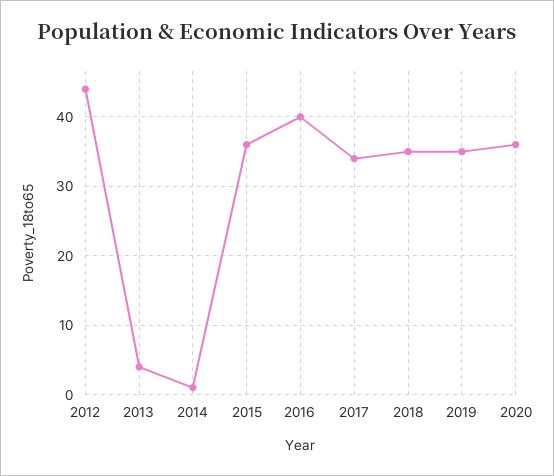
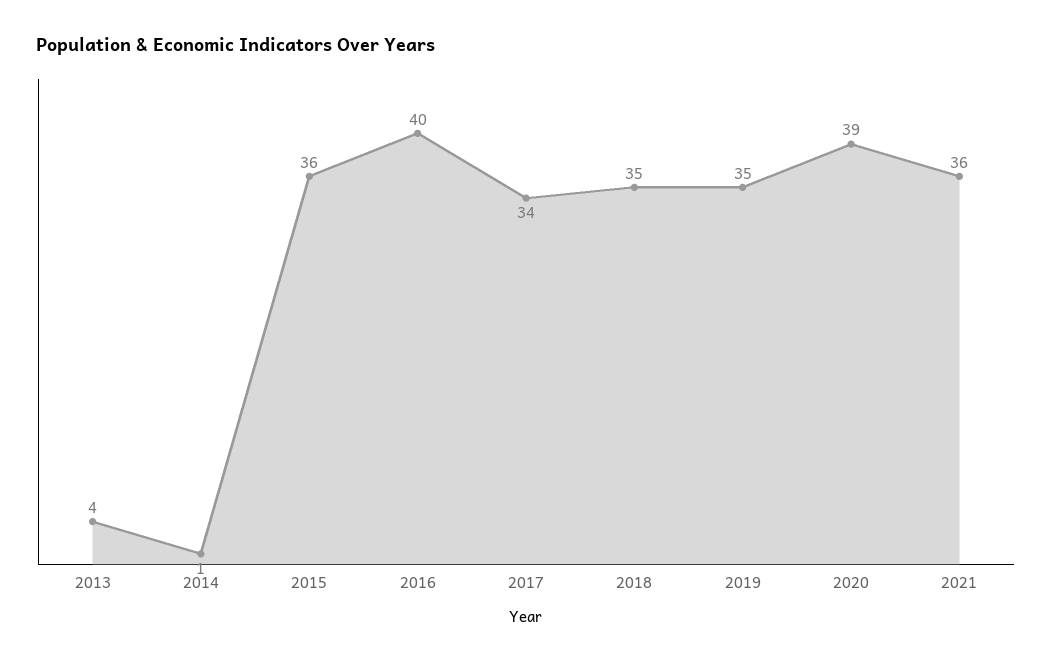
2012: 44 -> none
2020: 36 -> 39
2021: none -> 36

